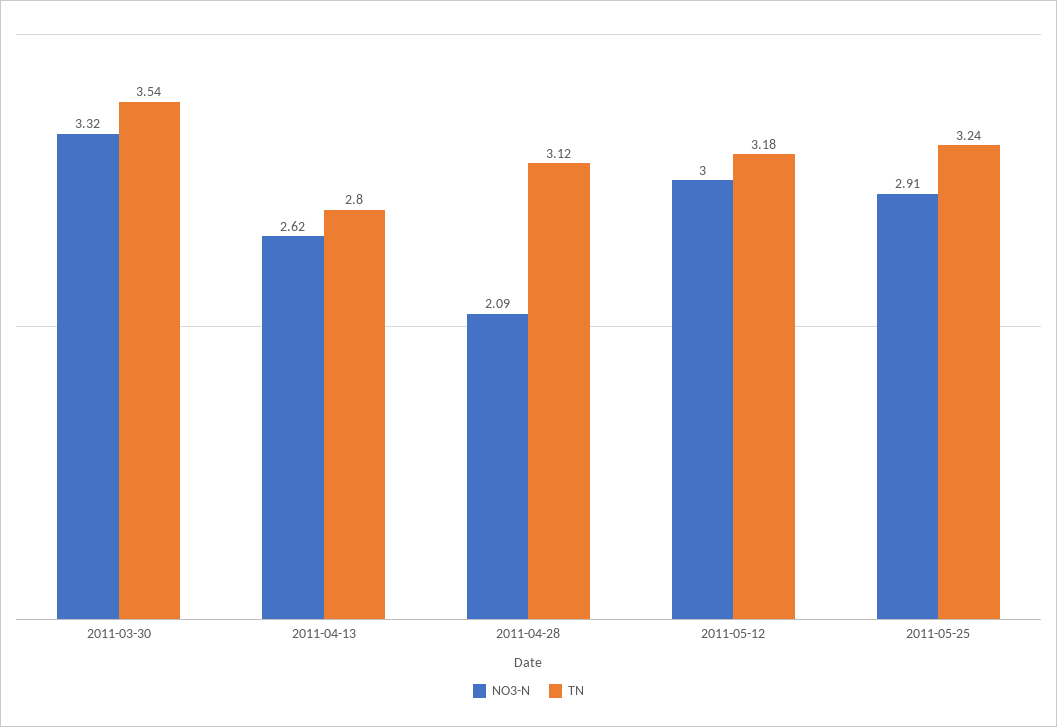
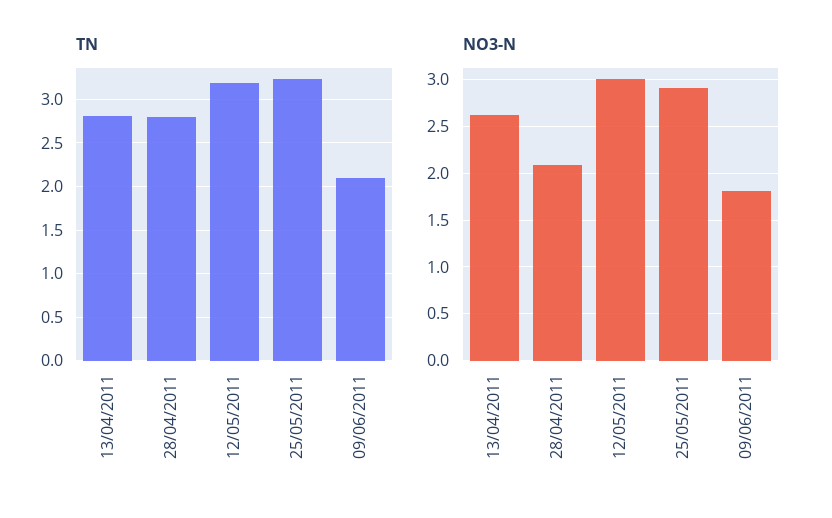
NO3-N, 2011-03-30: 3.32 -> none
TN, 2011-03-30: 3.54 -> none
TN, 2011-04-28: 3.12 -> 2.8
TN, 09/06/2011: none -> 2.1
NO3-N, 09/06/2011: none -> 1.8

